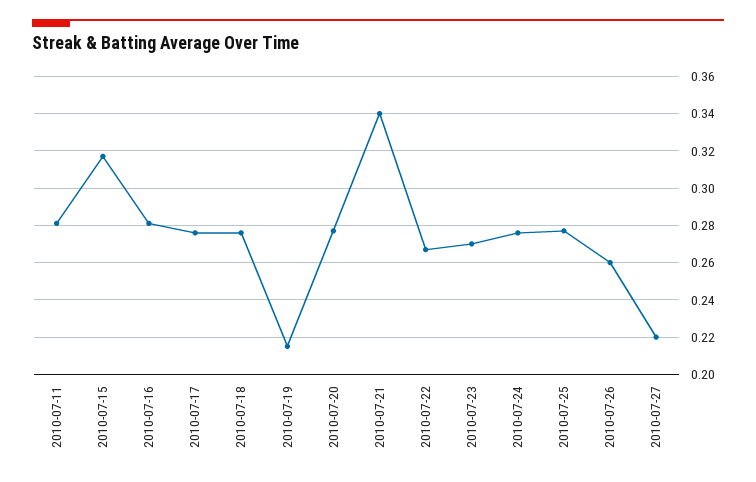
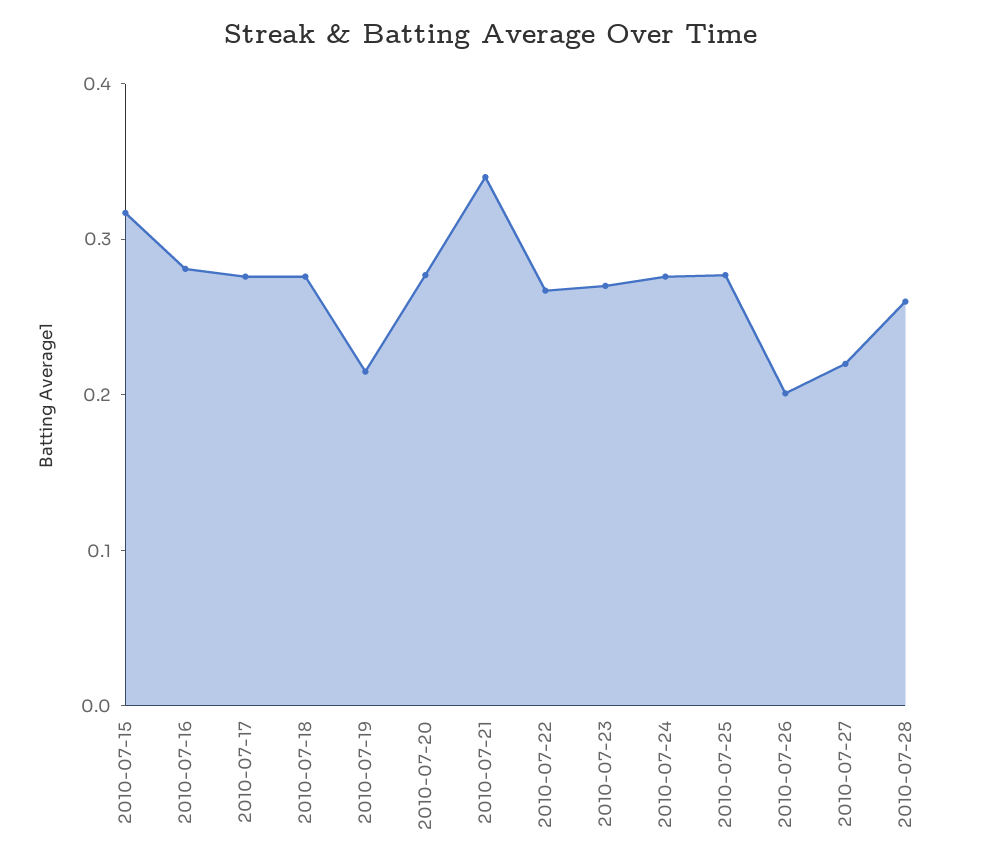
2010-07-11: 0.28 -> none
2010-07-26: 0.26 -> 0.2
2010-07-28: none -> 0.26

